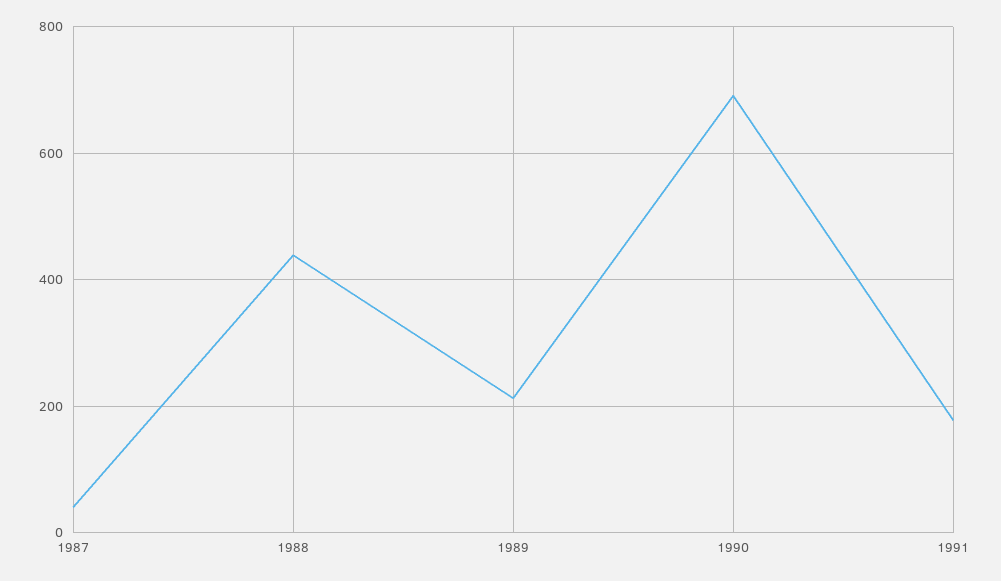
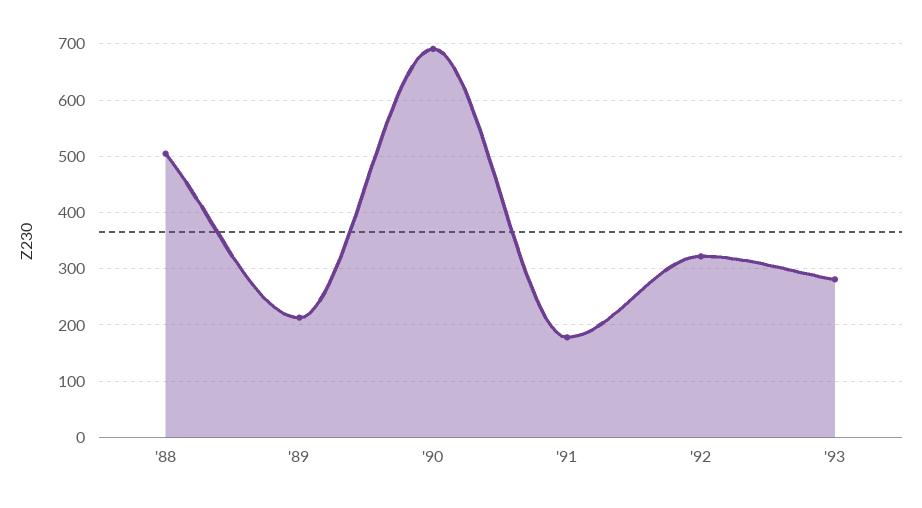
1987: 40 -> none
1988: 440 -> 500
'92: none -> 320
'93: none -> 280

